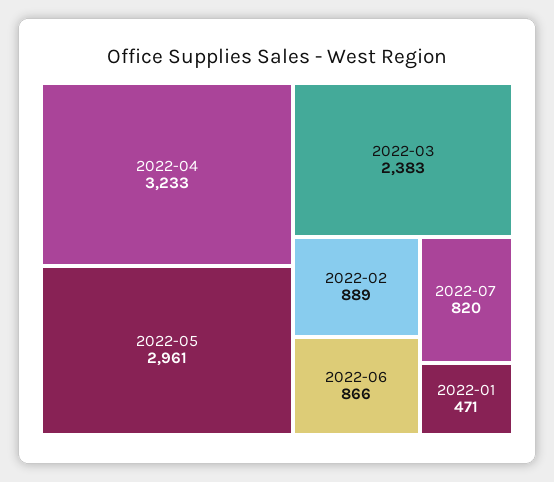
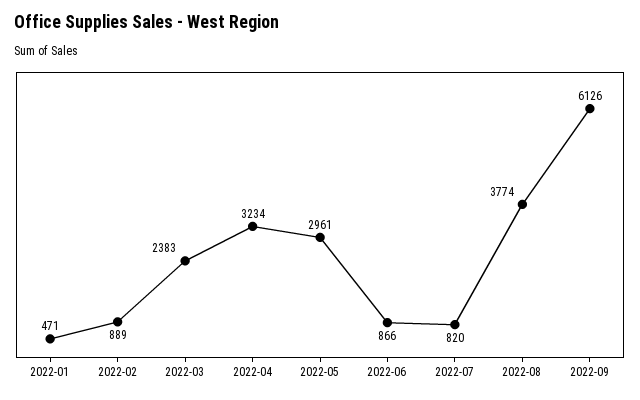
2022-04: 3233 -> 3234
2022-08: none -> 3774
2022-09: none -> 6126

